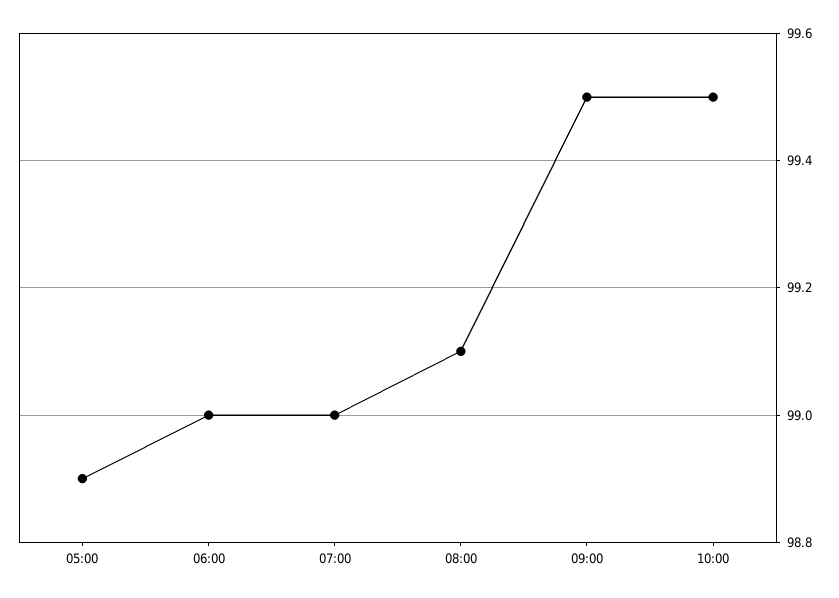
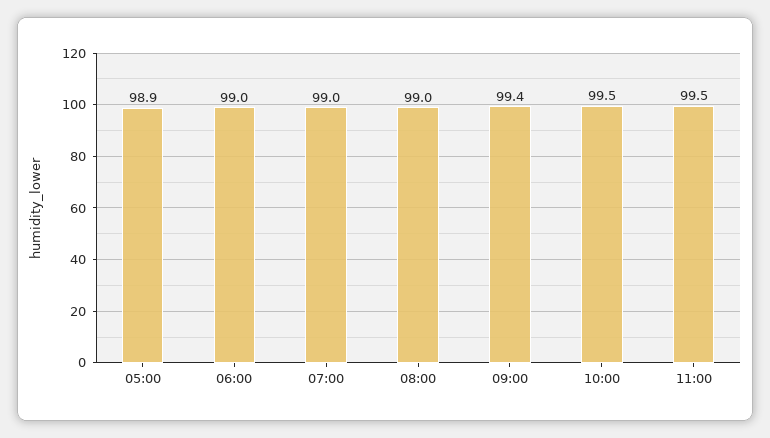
08:00: 99.1 -> 99
09:00: 99.5 -> 99.4
11:00: none -> 99.5

